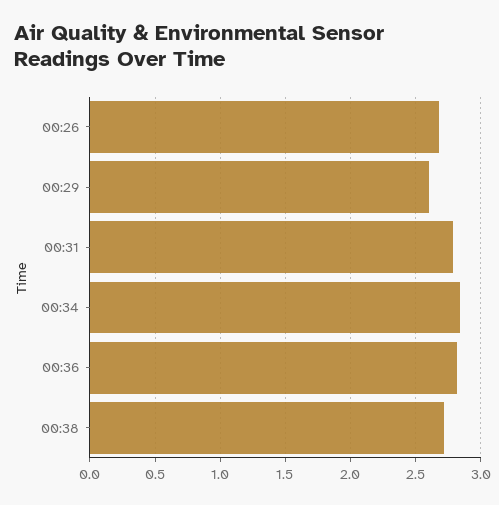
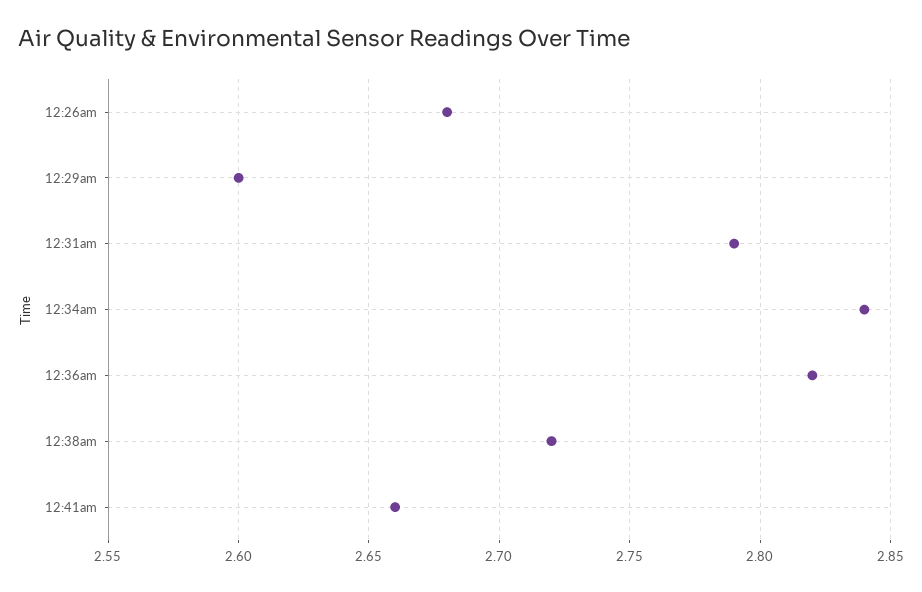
12:41am: none -> 2.66

